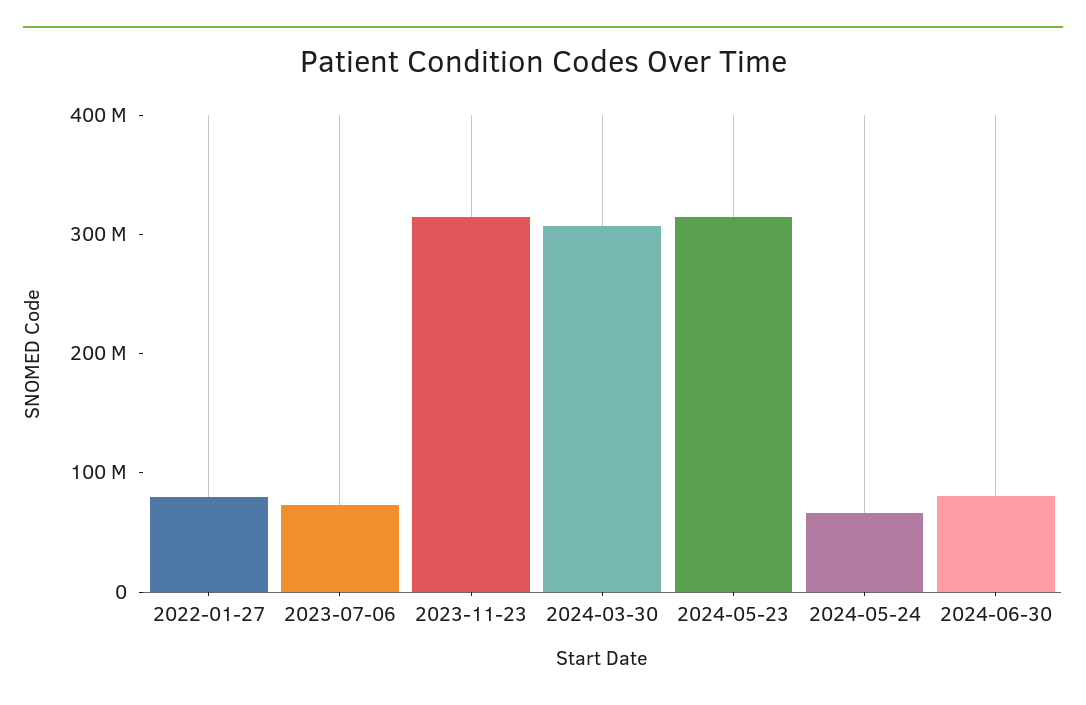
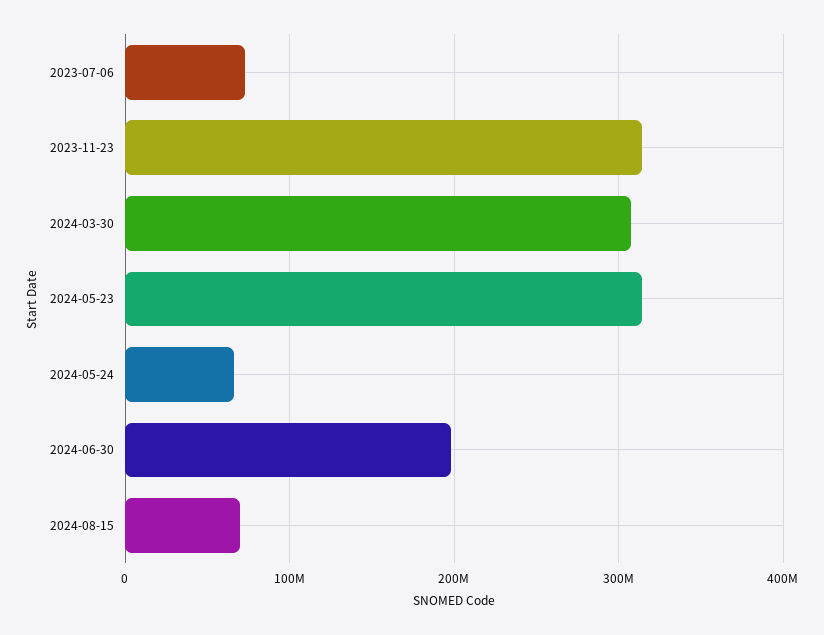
2022-01-27: 80000000 -> none
2024-06-30: 80000000 -> 200000000
2024-08-15: none -> 70000000

